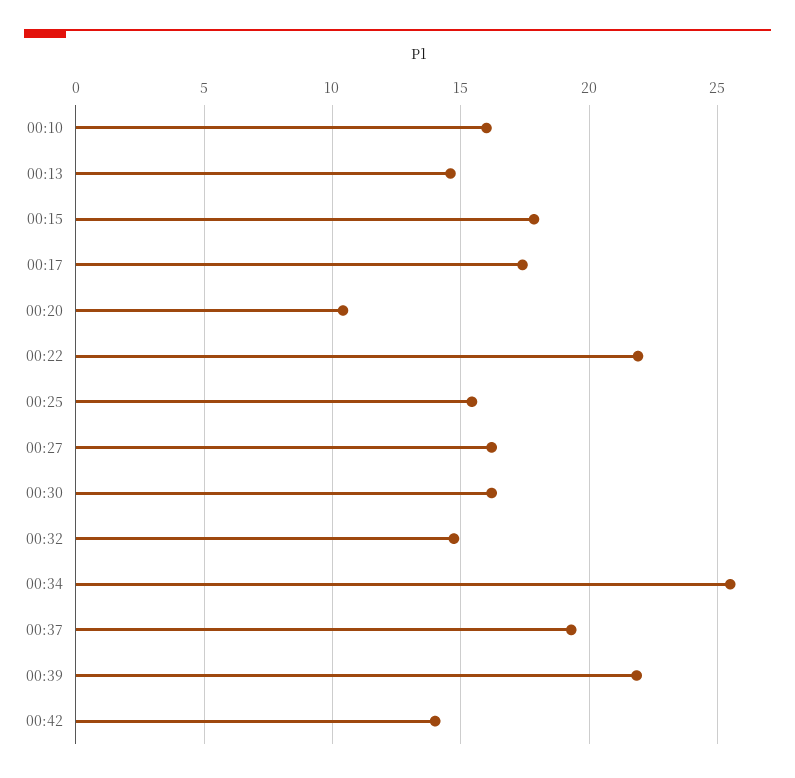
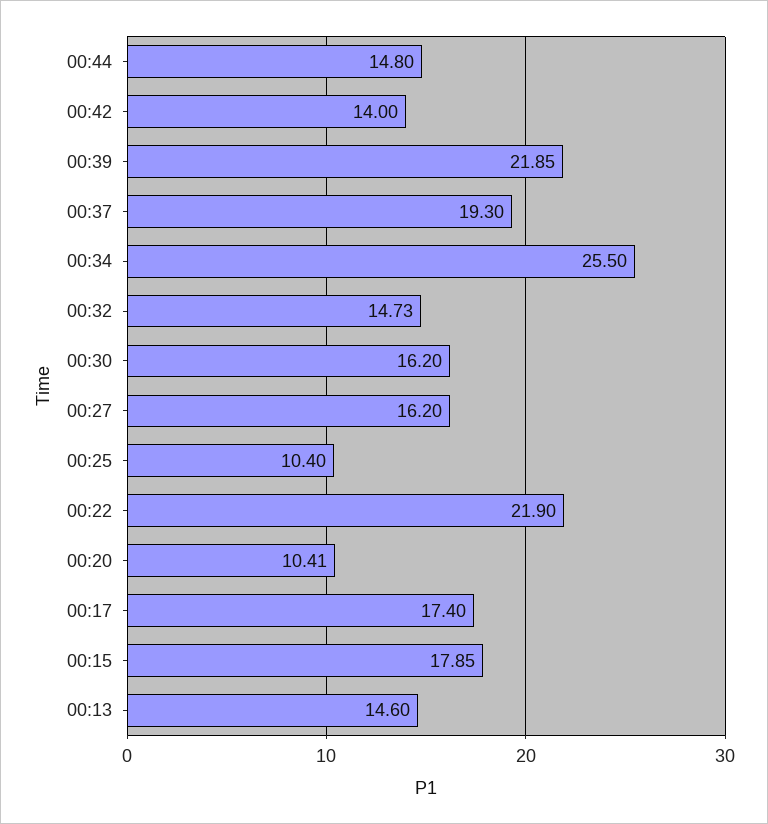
00:10: 16 -> none
00:25: 15.5 -> 10.4
00:44: none -> 14.8

